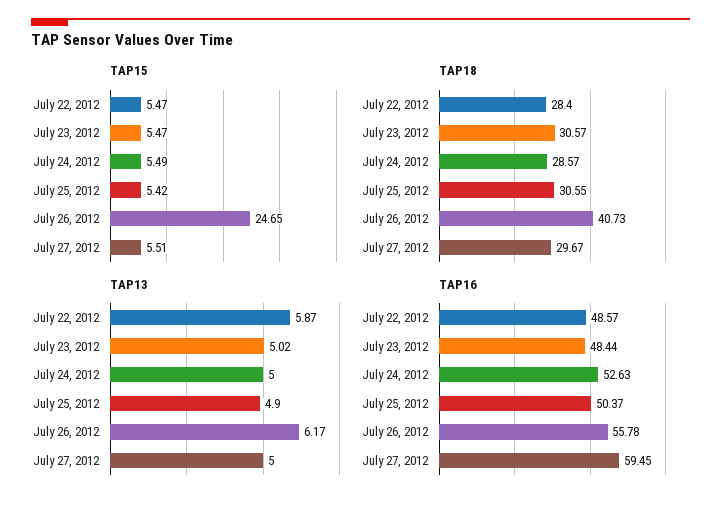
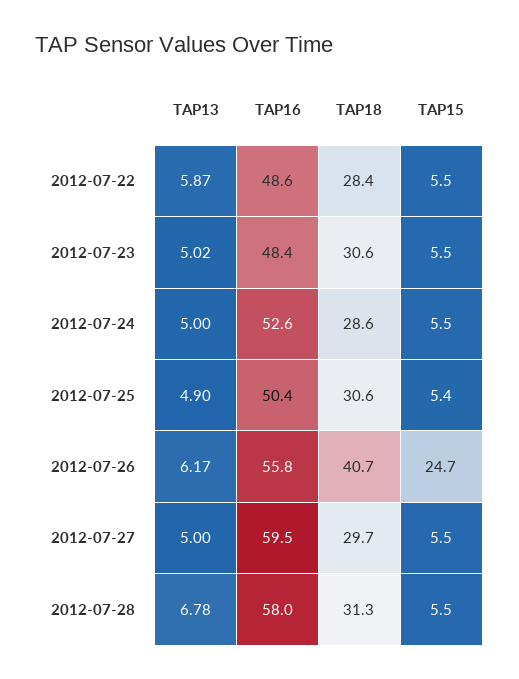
TAP13, 2012-07-28: none -> 6.78
TAP16, 2012-07-28: none -> 58
TAP18, 2012-07-28: none -> 31.3
TAP15, 2012-07-28: none -> 5.5

